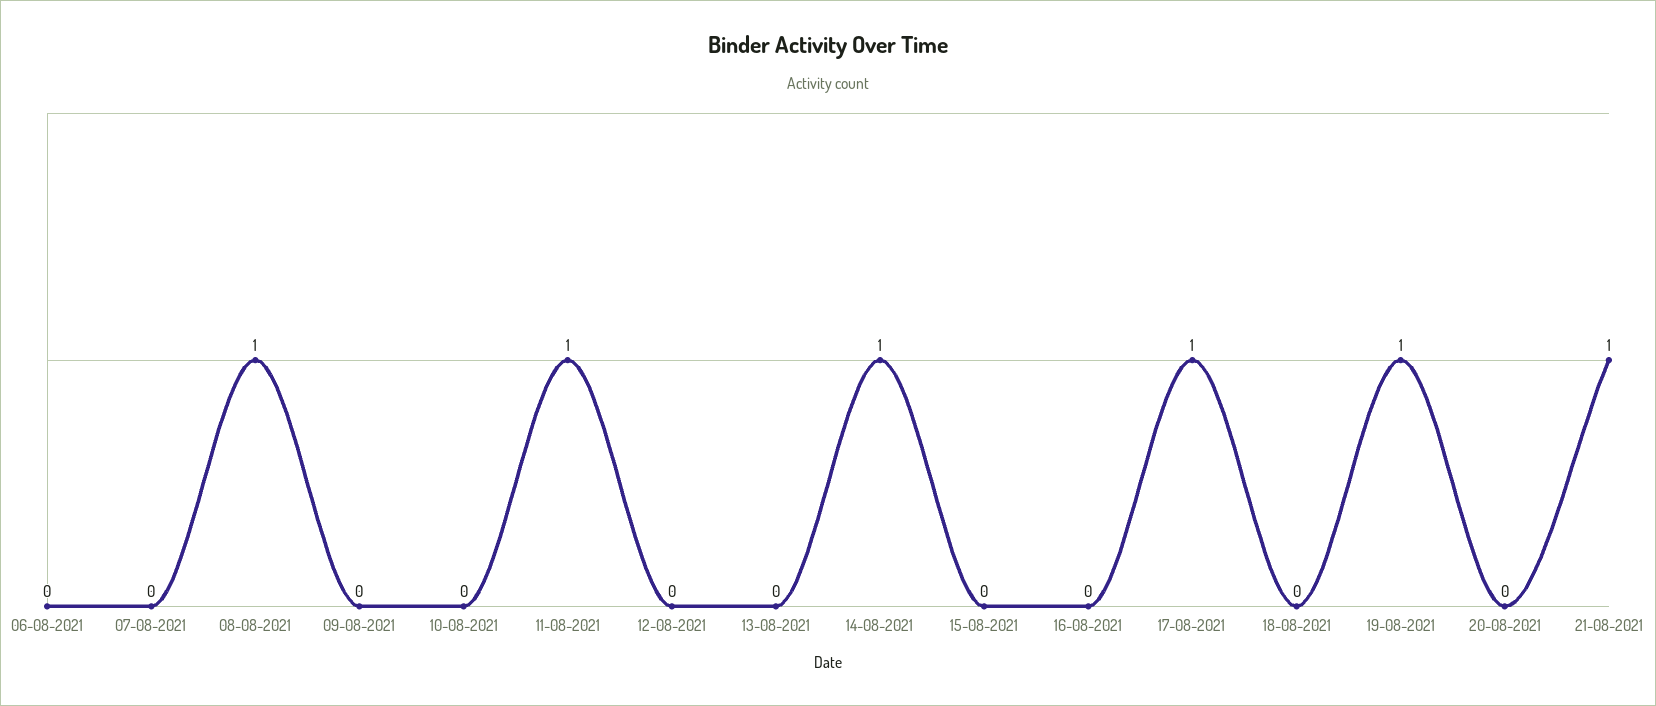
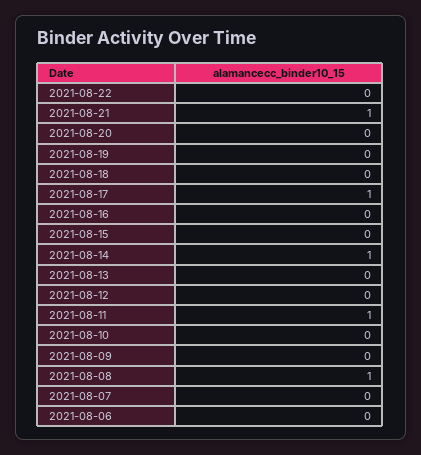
19-08-2021: 1 -> 0
2021-08-22: none -> 0

